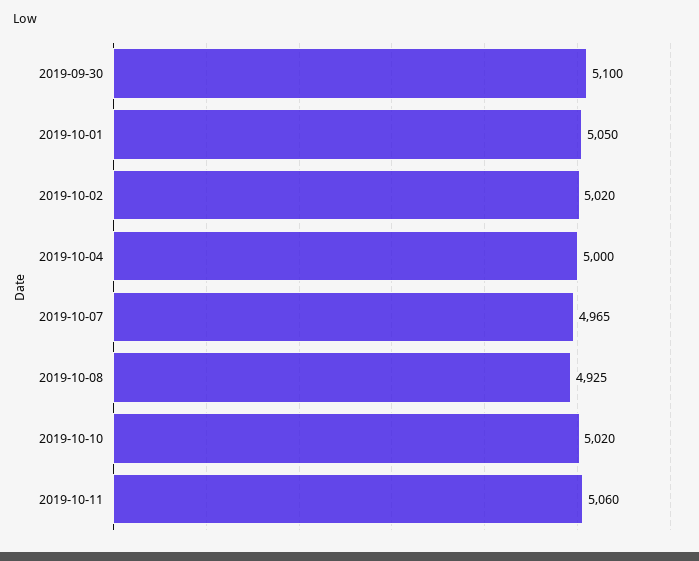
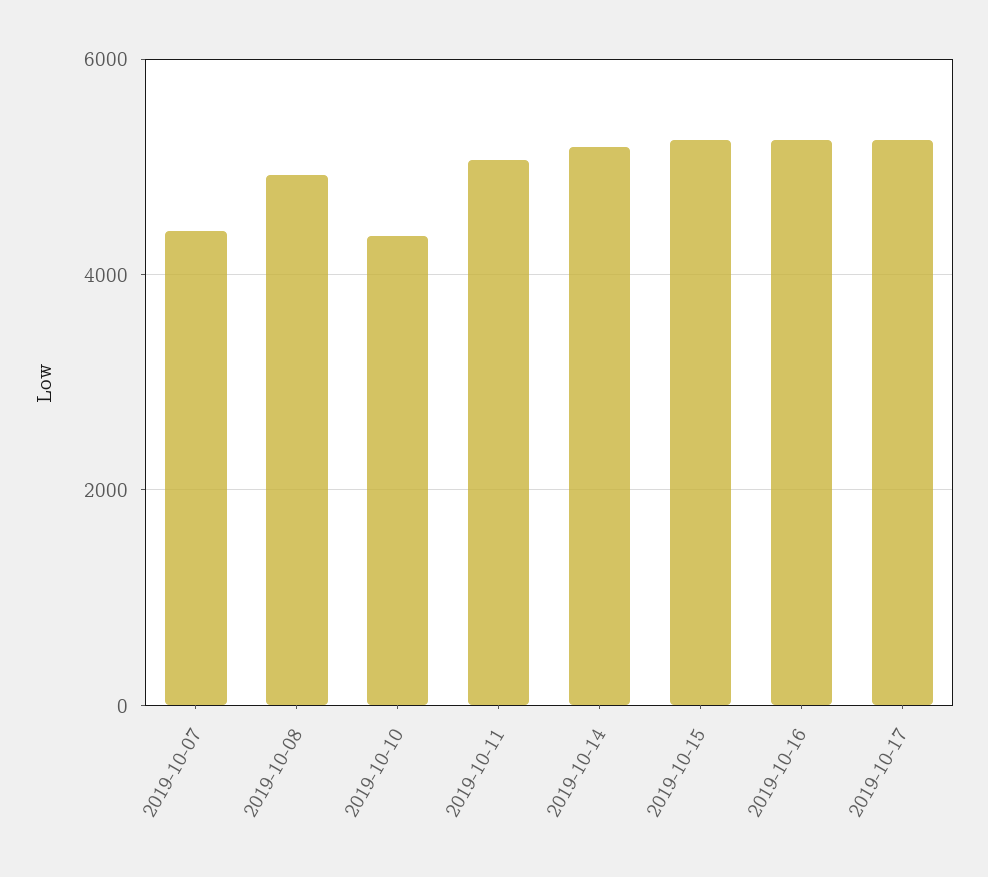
2019-09-30: 5100 -> none
2019-10-01: 5050 -> none
2019-10-02: 5020 -> none
2019-10-04: 5000 -> none
2019-10-07: 4965 -> 4400
2019-10-10: 5020 -> 4400
2019-10-14: none -> 5200
2019-10-15: none -> 5200
2019-10-16: none -> 5200
2019-10-17: none -> 5200

